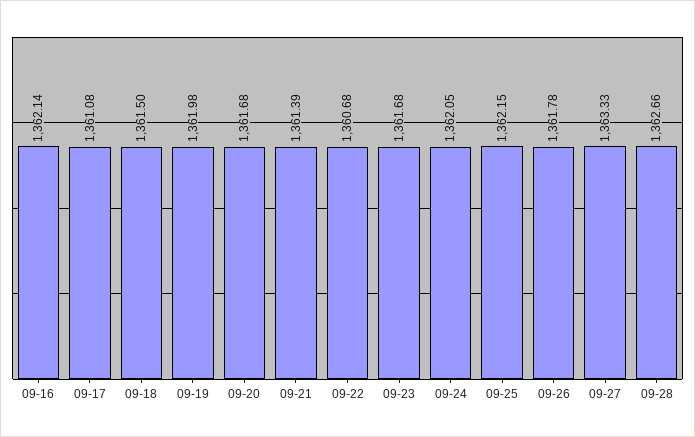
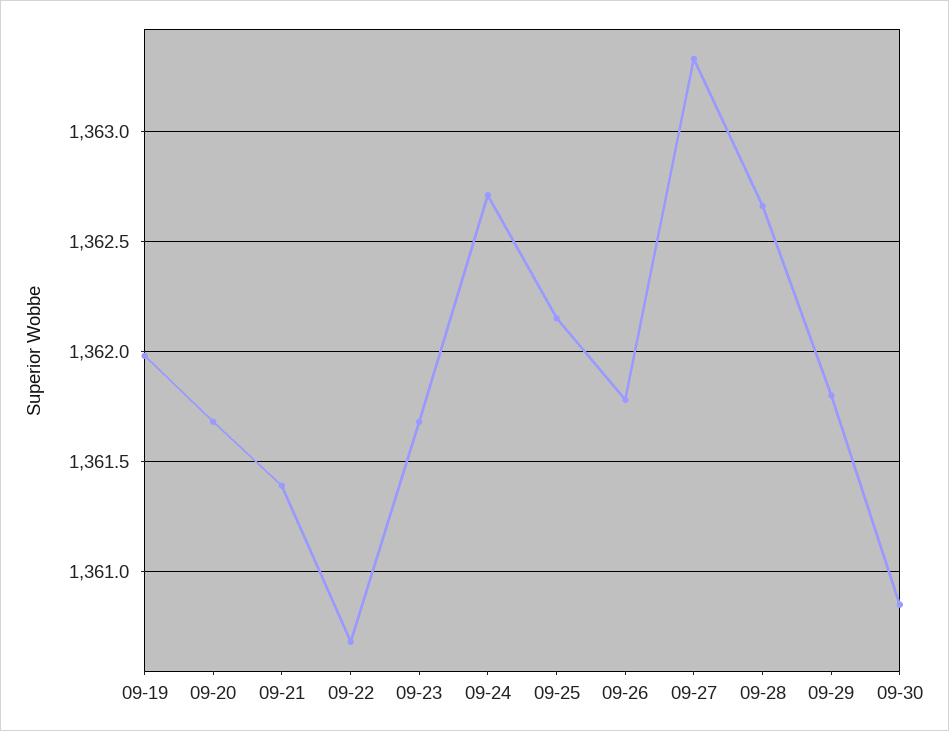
09-16: 1362.14 -> none
09-17: 1361.08 -> none
09-18: 1361.5 -> none
09-24: 1362.05 -> 1362.7
09-29: none -> 1361.8
09-30: none -> 1360.85

